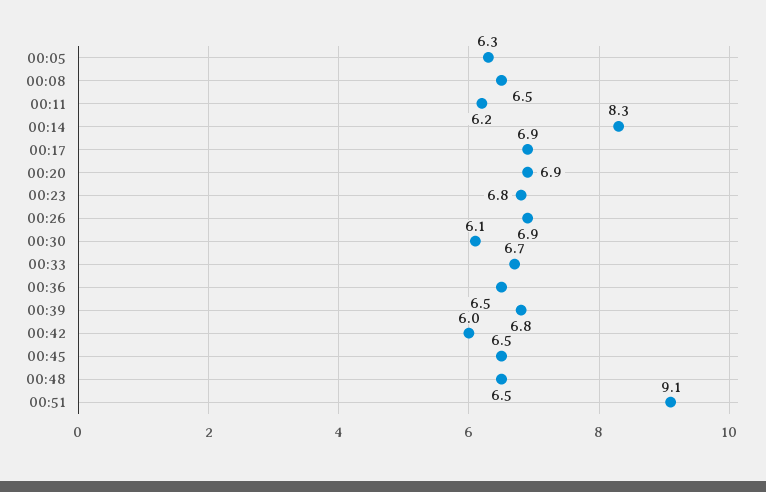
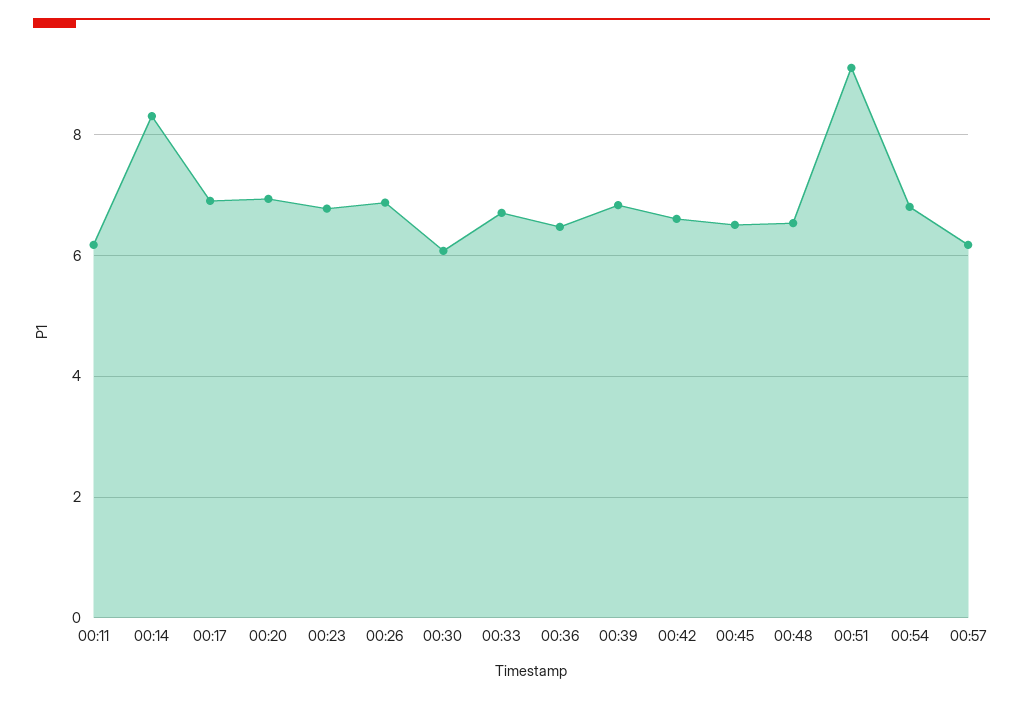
00:05: 6.3 -> none
00:08: 6.5 -> none
00:42: 6 -> 6.6
00:54: none -> 6.8
00:57: none -> 6.2

